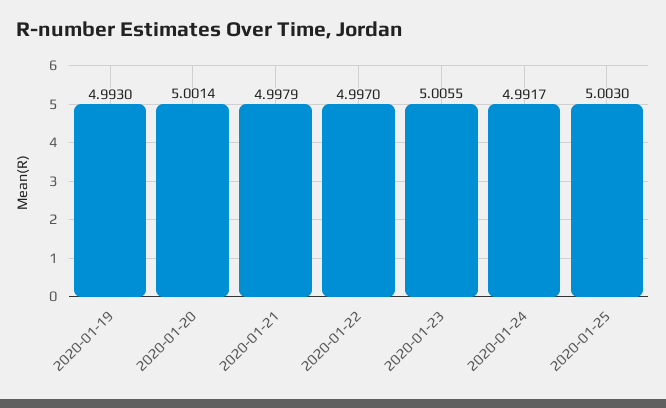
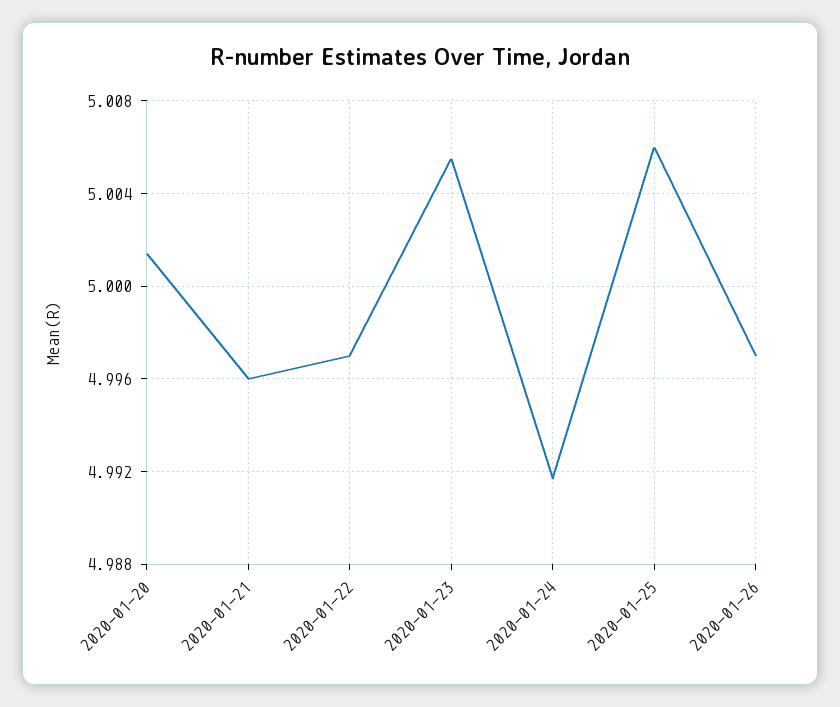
2020-01-19: 4.993 -> none
2020-01-21: 4.9979 -> 4.996
2020-01-25: 5.003 -> 5.006
2020-01-26: none -> 4.997

